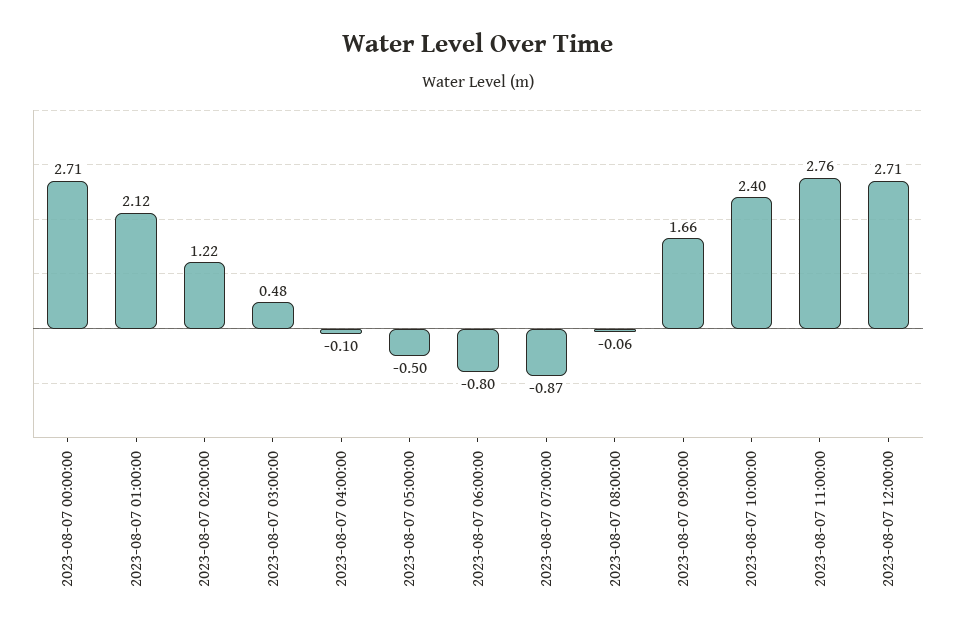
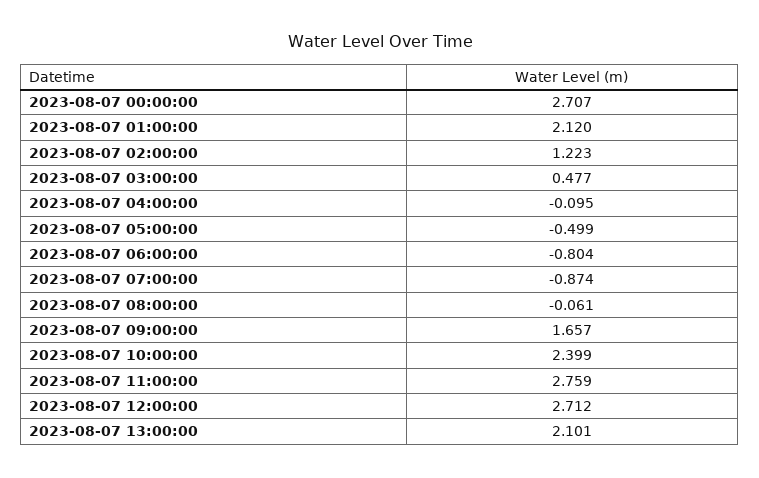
2023-08-07 13:00:00: none -> 2.101

